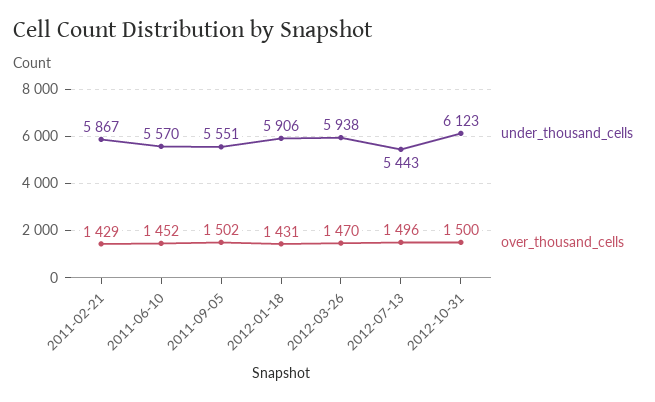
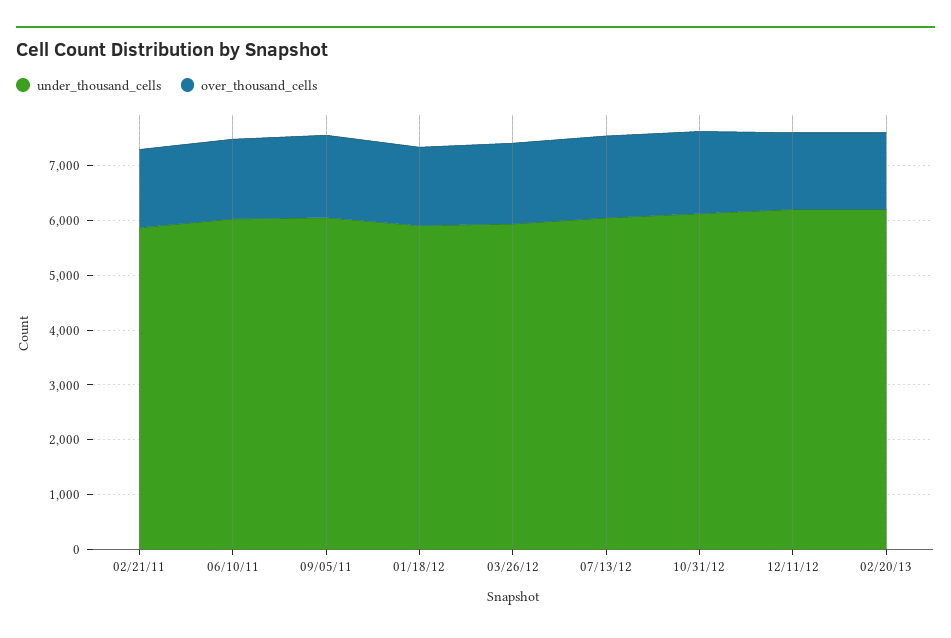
under_thousand_cells, 2011-06-10: 5570 -> 6000
under_thousand_cells, 2011-09-05: 5551 -> 6000
under_thousand_cells, 2012-07-13: 5443 -> 6000
under_thousand_cells, 12/11/12: none -> 6200
over_thousand_cells, 12/11/12: none -> 1400
under_thousand_cells, 02/20/13: none -> 6200
over_thousand_cells, 02/20/13: none -> 1400

